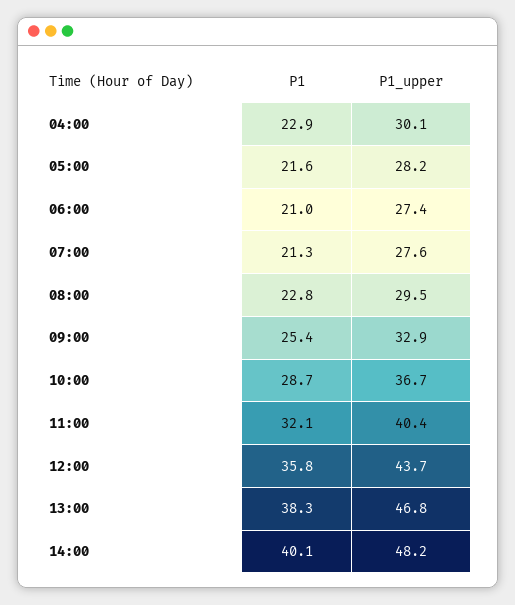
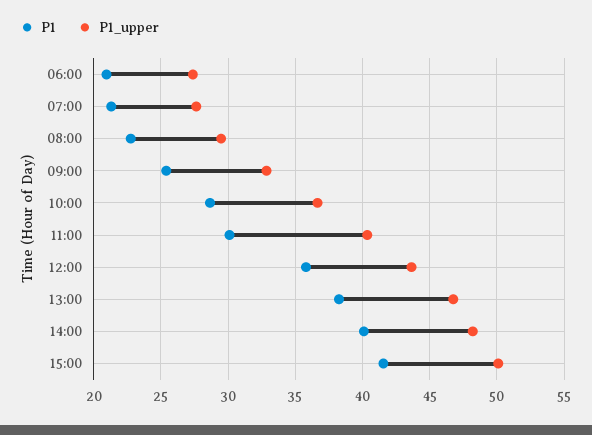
P1, 04:00: 22.9 -> none
P1_upper, 04:00: 30.1 -> none
P1, 05:00: 21.6 -> none
P1_upper, 05:00: 28.2 -> none
P1, 11:00: 32.1 -> 30
P1, 15:00: none -> 41.5
P1_upper, 15:00: none -> 50

